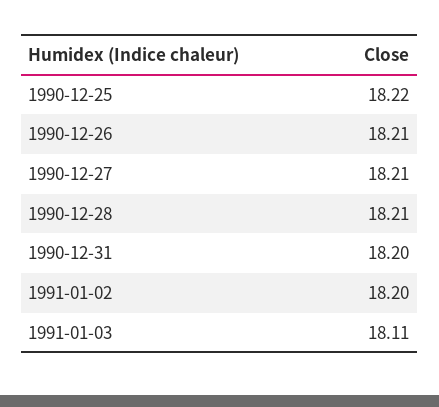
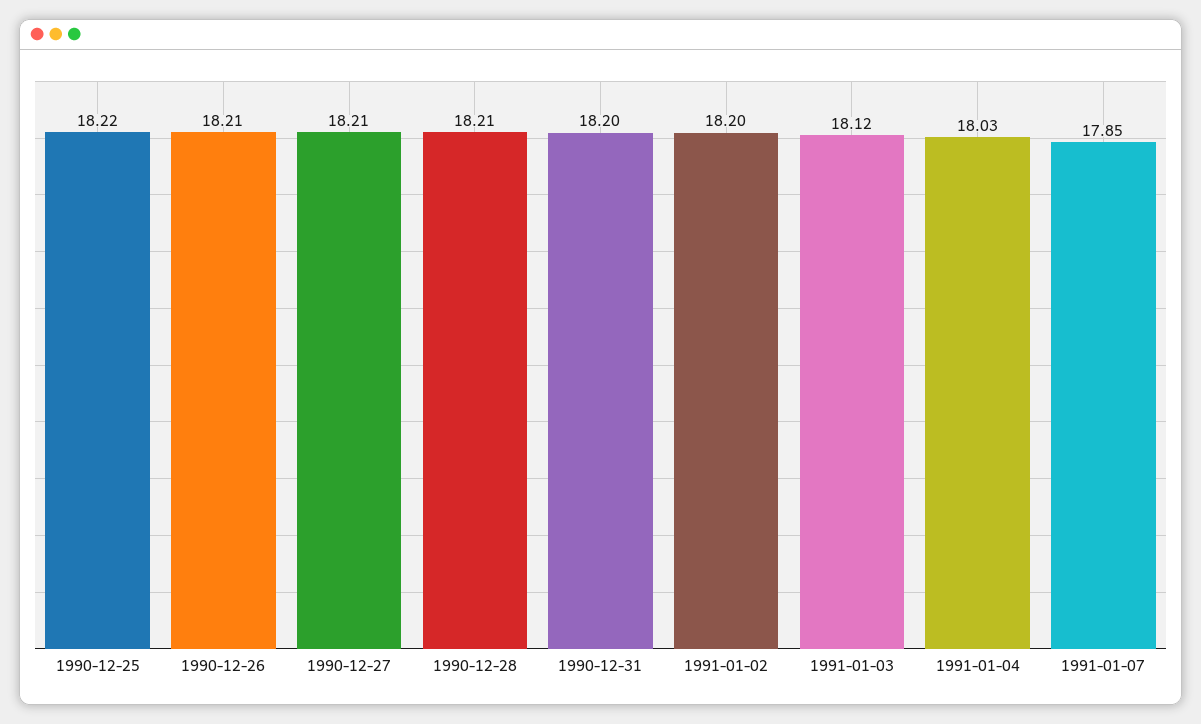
1991-01-03: 18.11 -> 18.12
1991-01-04: none -> 18.03
1991-01-07: none -> 17.85

